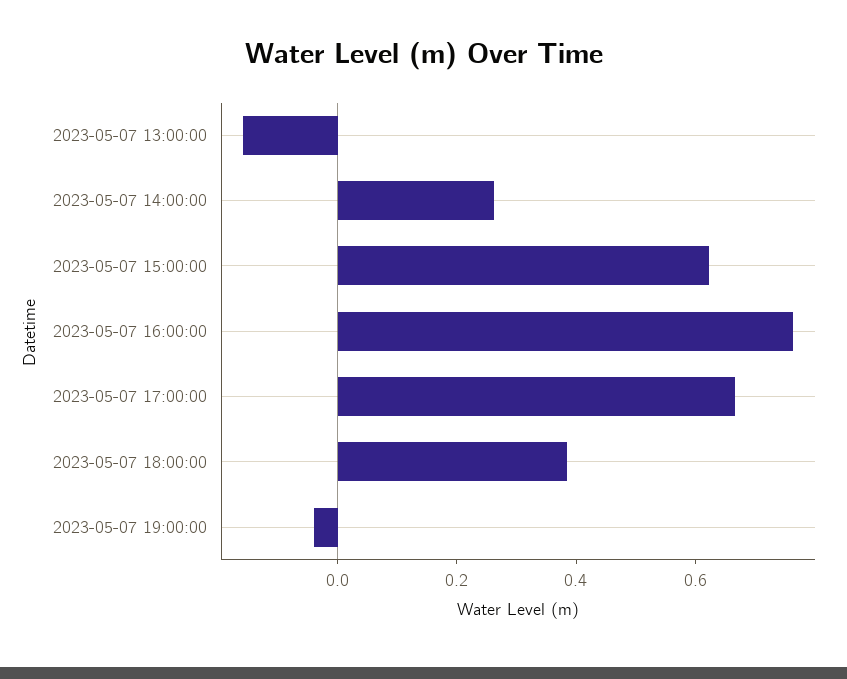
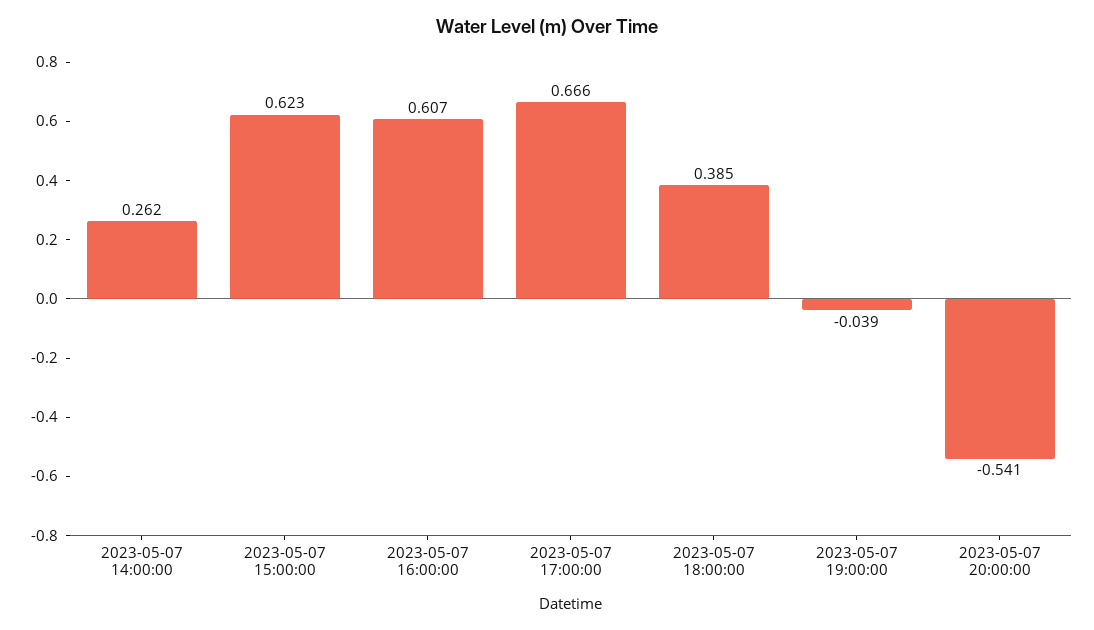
2023-05-07 13:00:00: -0.15 -> none
2023-05-07 16:00:00: 0.75 -> 0.607
2023-05-07 20:00:00: none -> -0.541

